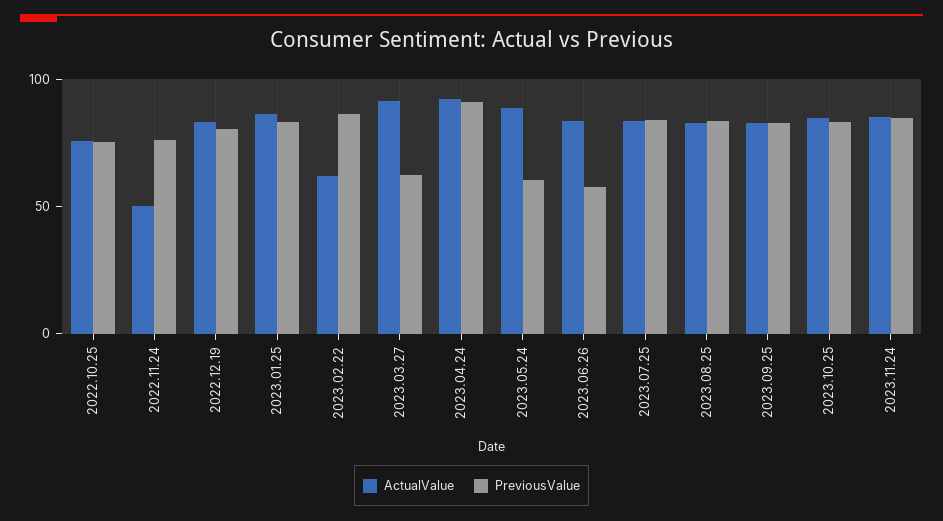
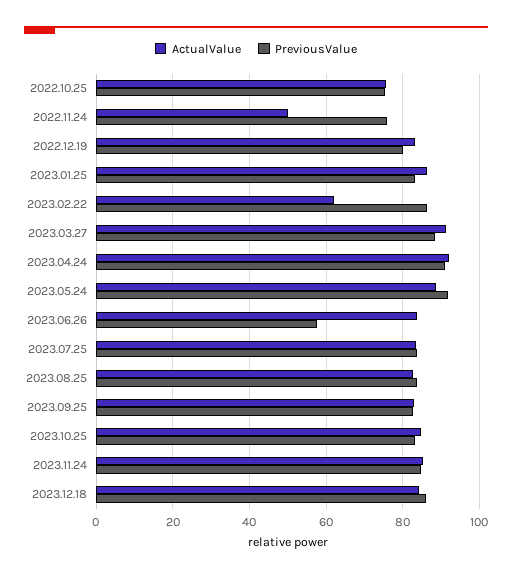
PreviousValue, 2023.03.27: 60 -> 88
PreviousValue, 2023.05.24: 60 -> 92
ActualValue, 2023.12.18: none -> 84
PreviousValue, 2023.12.18: none -> 86

